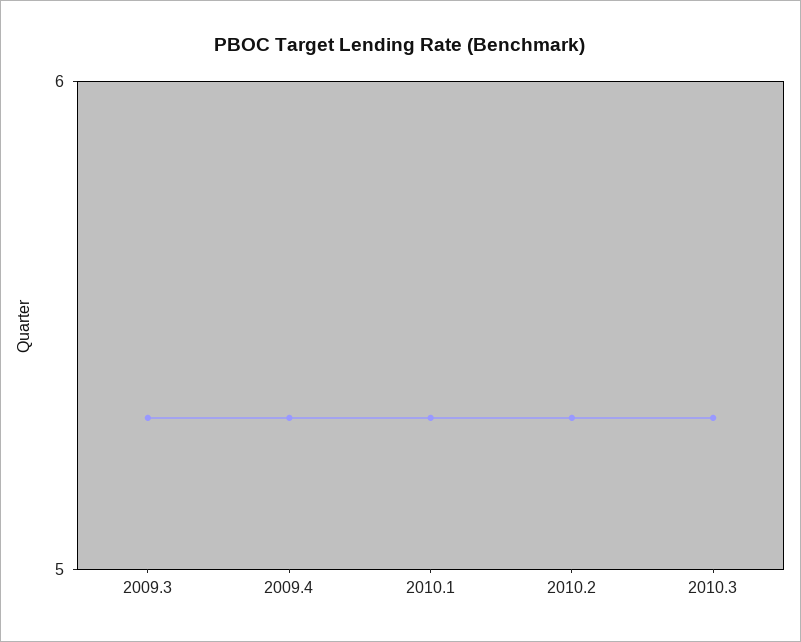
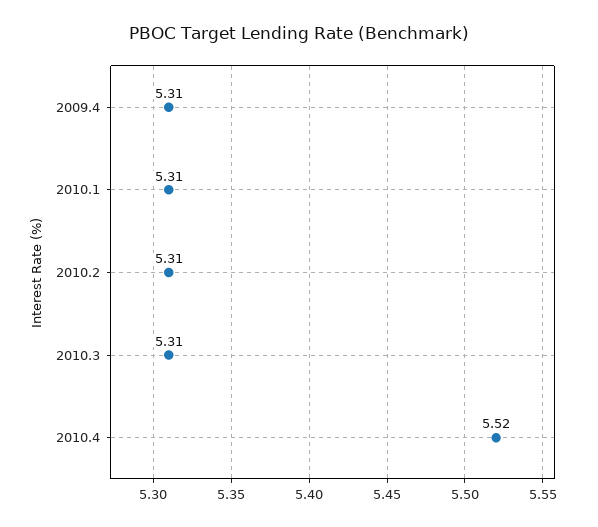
2009.3: 5.3 -> none
2010.4: none -> 5.52

